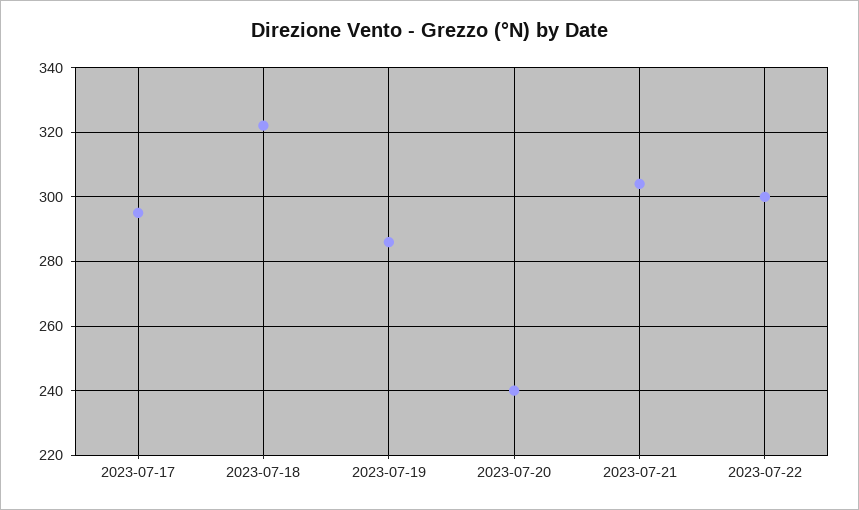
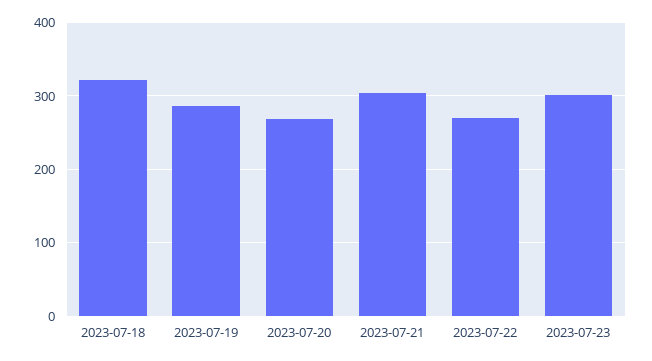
2023-07-17: 295 -> none
2023-07-20: 240 -> 270
2023-07-22: 300 -> 270
2023-07-23: none -> 300

